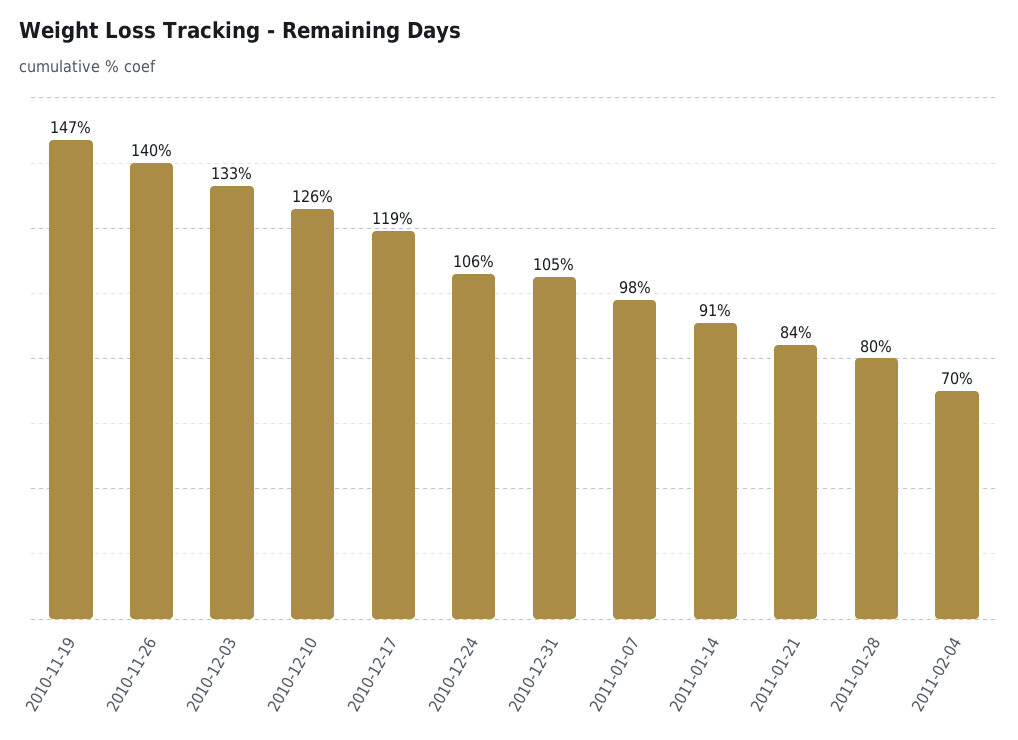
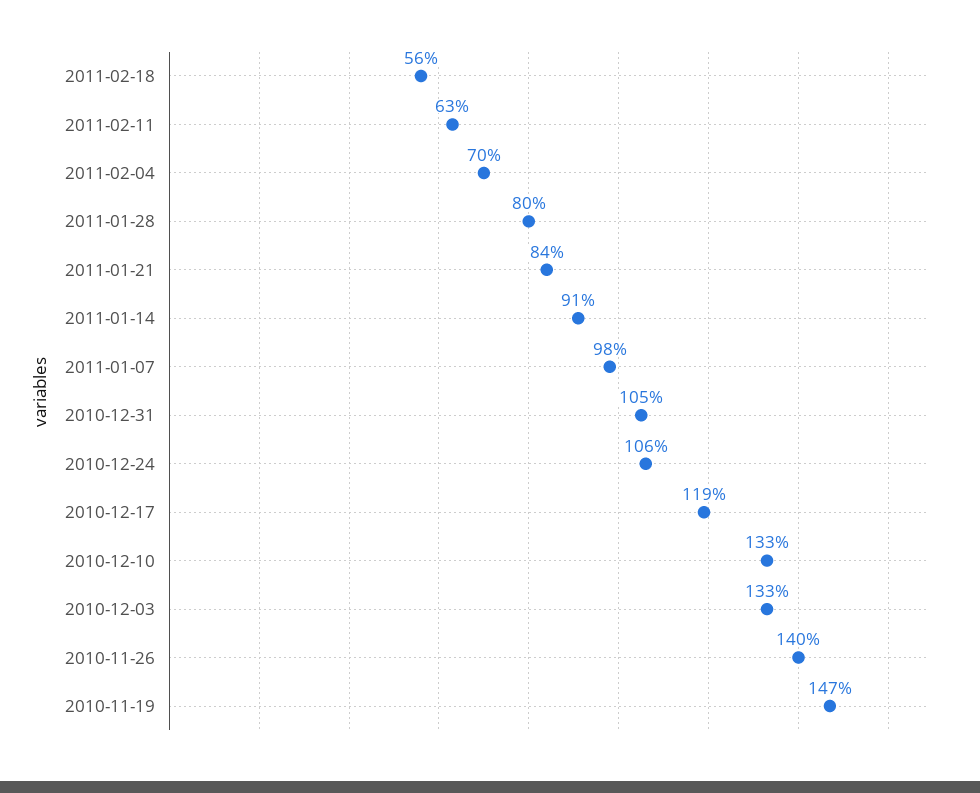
2010-12-10: 126 -> 133
2011-02-18: none -> 56
2011-02-11: none -> 63

